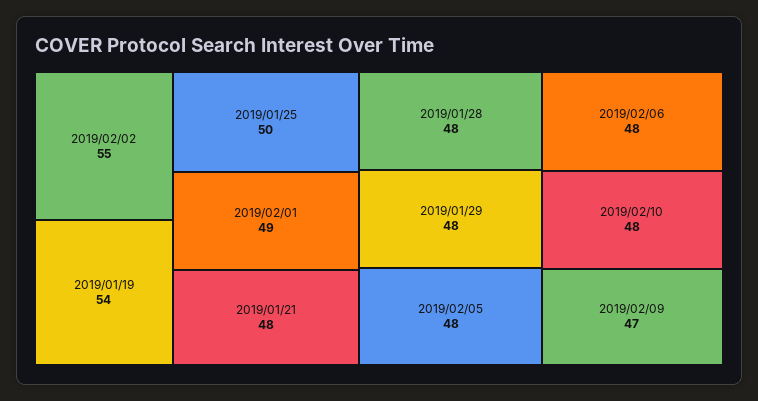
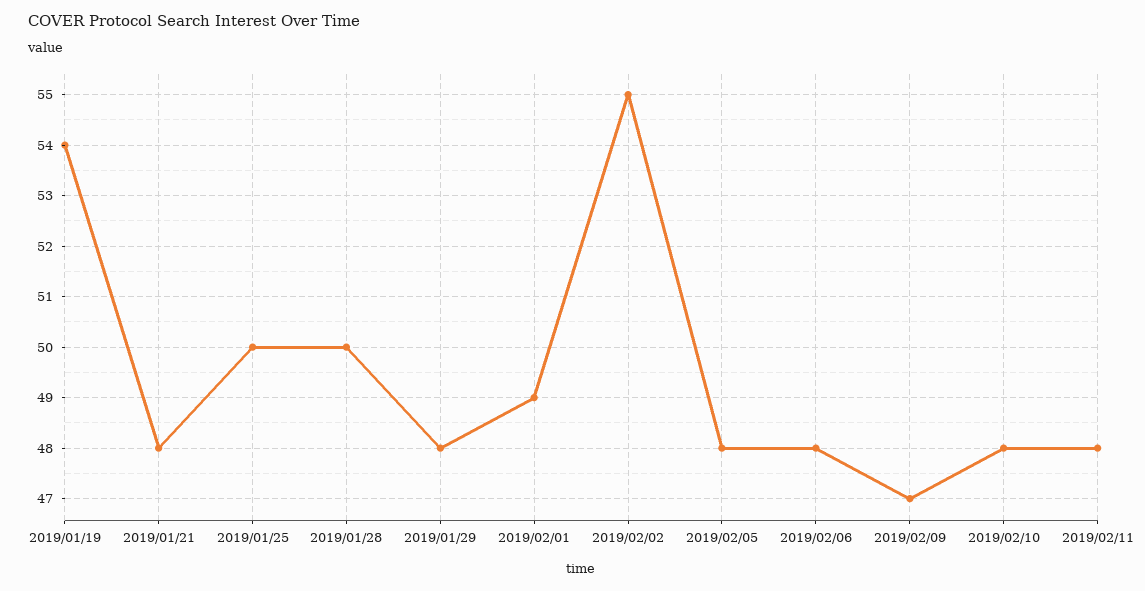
2019/01/28: 48 -> 50
2019/02/11: none -> 48

